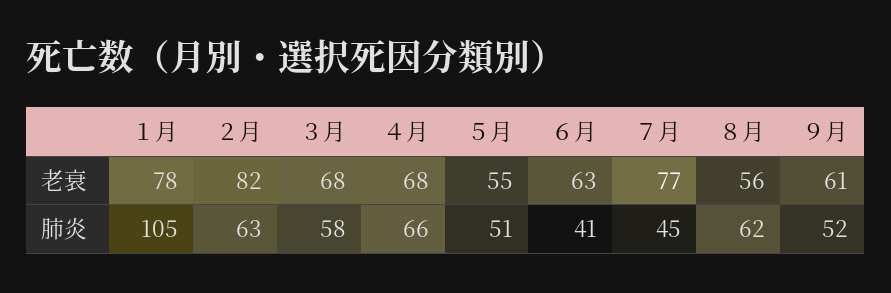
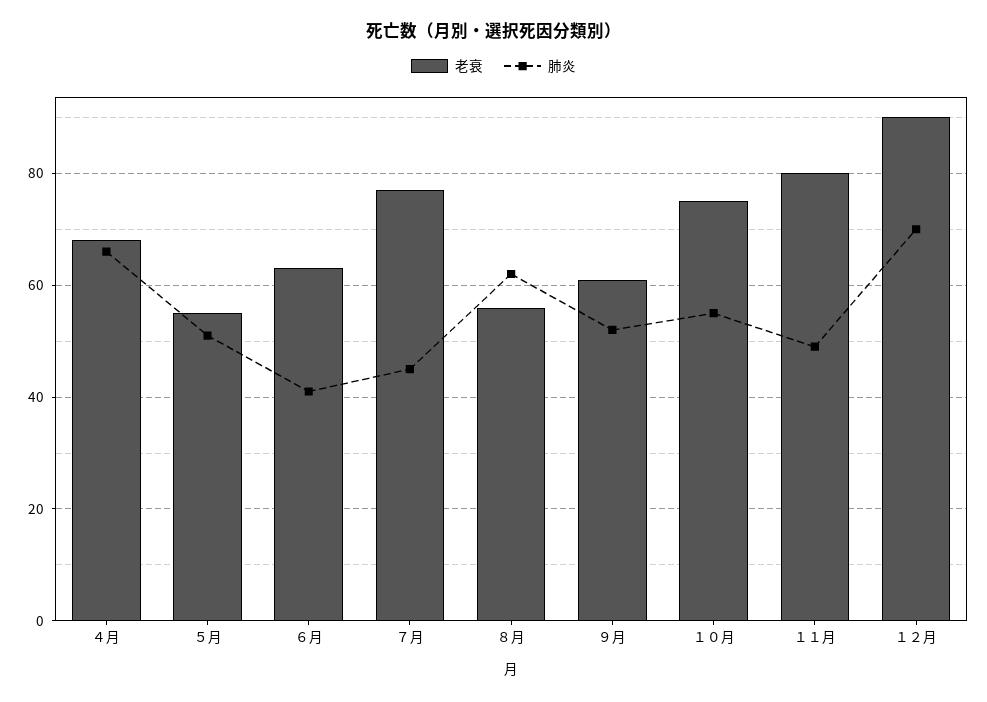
老衰, １月: 78 -> none
老衰, ２月: 82 -> none
老衰, ３月: 68 -> none
肺炎, １月: 105 -> none
肺炎, ２月: 63 -> none
肺炎, ３月: 58 -> none
老衰, １０月: none -> 75
肺炎, １０月: none -> 55
老衰, １１月: none -> 80
肺炎, １１月: none -> 50
老衰, １２月: none -> 90
肺炎, １２月: none -> 70

